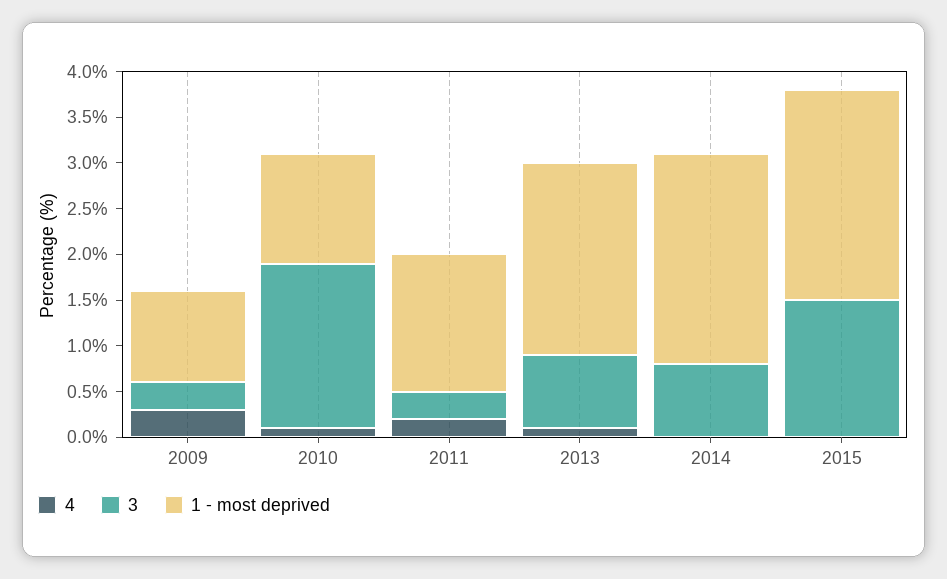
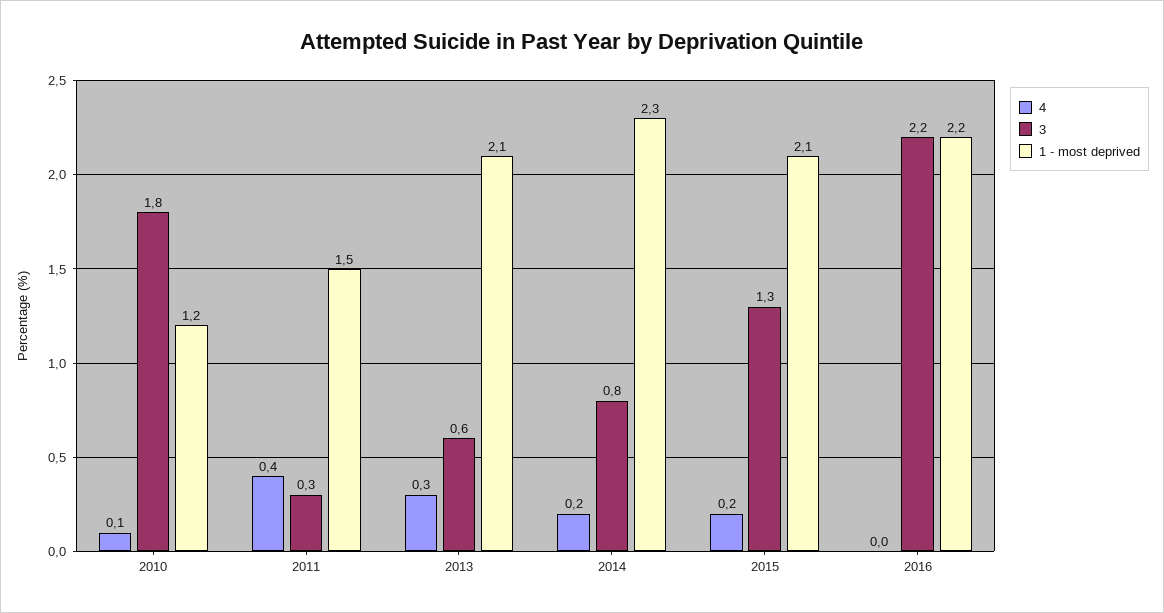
4, 2009: 0.3 -> none
3, 2009: 0.3 -> none
1 - most deprived, 2009: 1 -> none
4, 2011: 0.2 -> 0.4
4, 2013: 0.1 -> 0.3
3, 2013: 0.8 -> 0.6
4, 2014: 0 -> 0.2
4, 2015: 0 -> 0.2
3, 2015: 1.5 -> 1.3
1 - most deprived, 2015: 2.3 -> 2.1
4, 2016: none -> 0
3, 2016: none -> 2.2
1 - most deprived, 2016: none -> 2.2

